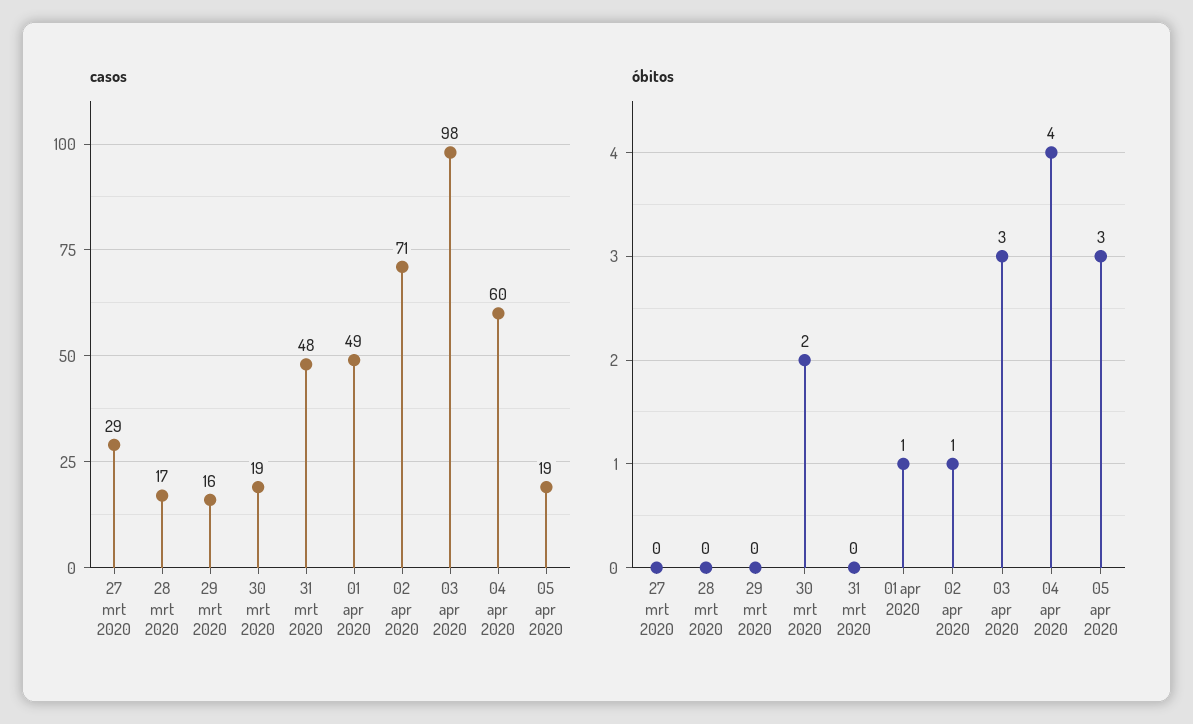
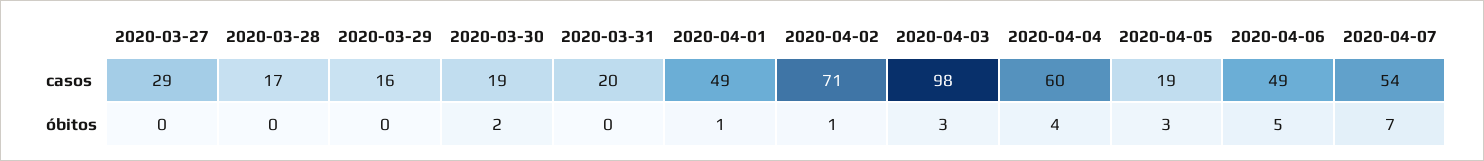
casos, 31 mrt 2020: 48 -> 20
casos, 2020-04-06: none -> 49
casos, 2020-04-07: none -> 54
óbitos, 2020-04-06: none -> 5
óbitos, 2020-04-07: none -> 7

